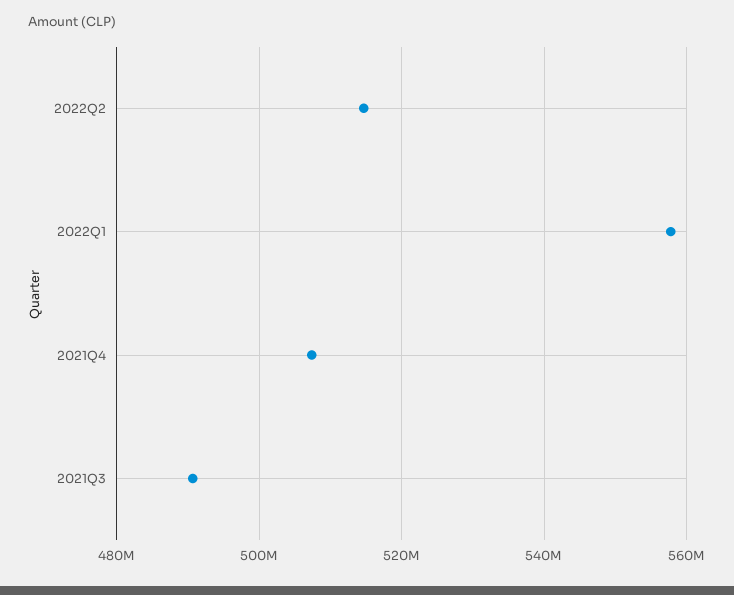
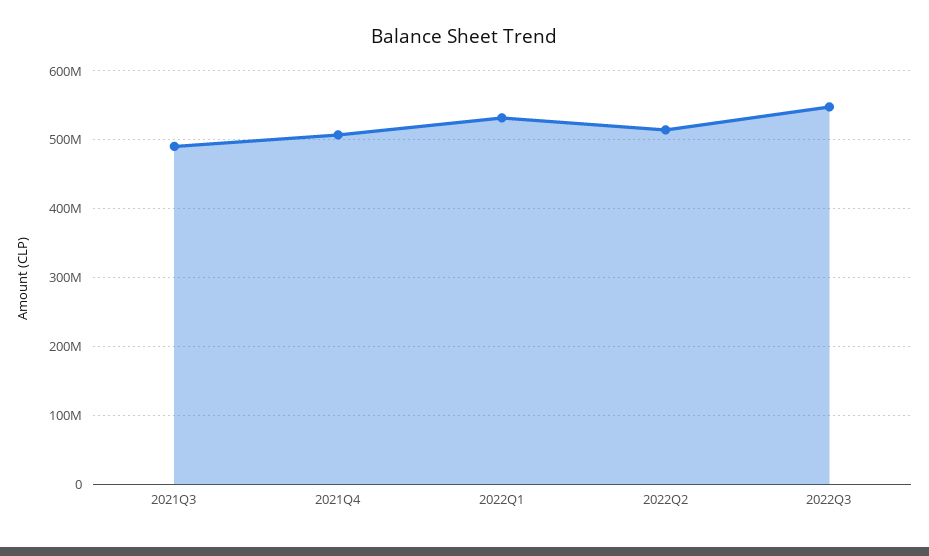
2022Q1: 558000000 -> 530000000
2022Q3: none -> 550000000

